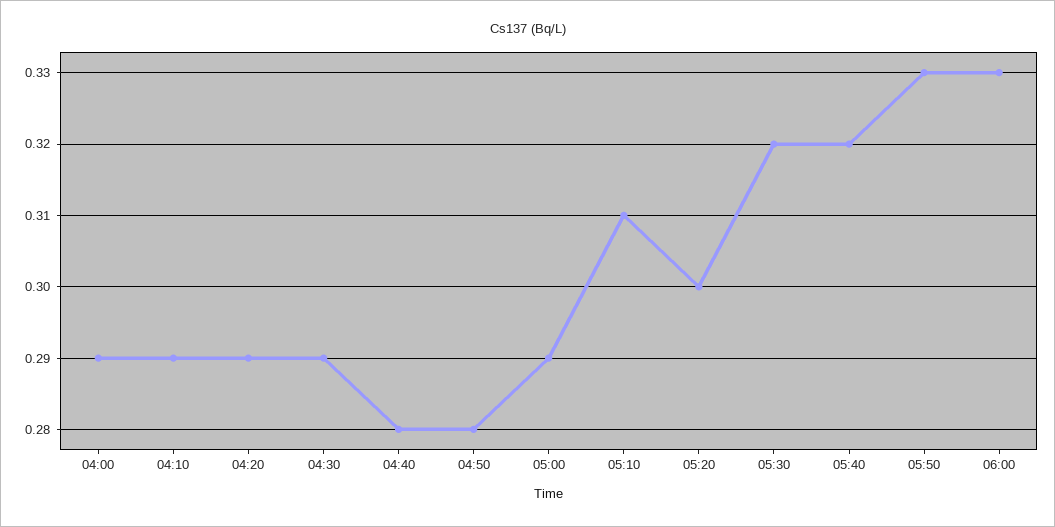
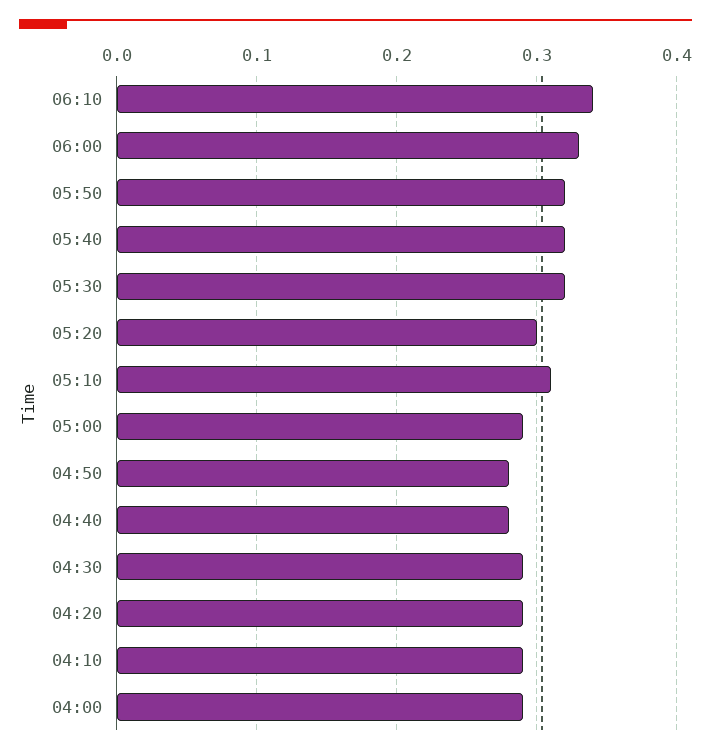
05:50: 0.33 -> 0.32
06:10: none -> 0.34

